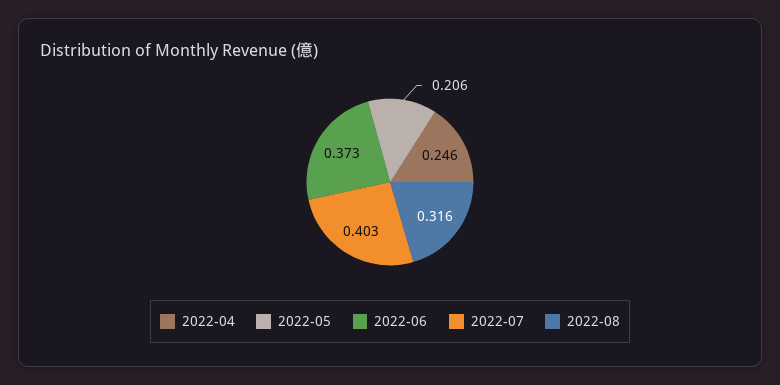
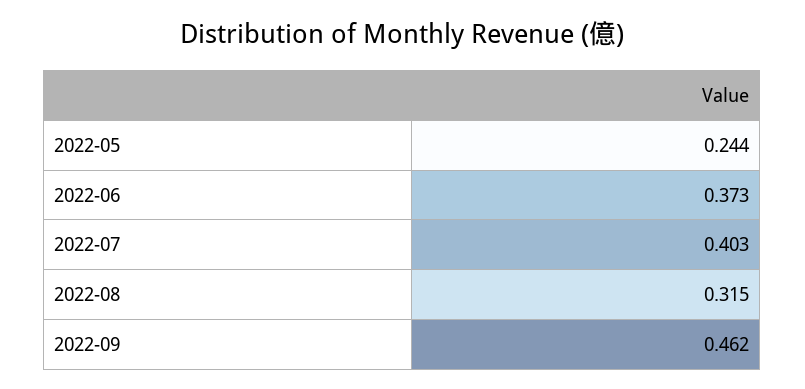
2022-04: 0.246 -> none
2022-05: 0.206 -> 0.244
2022-08: 0.316 -> 0.315
2022-09: none -> 0.462

